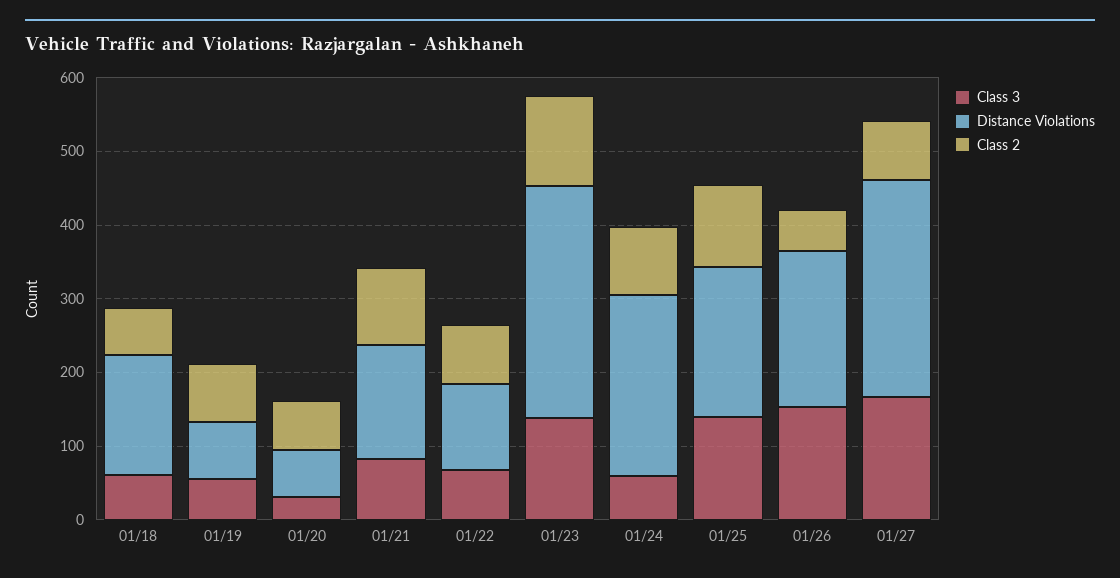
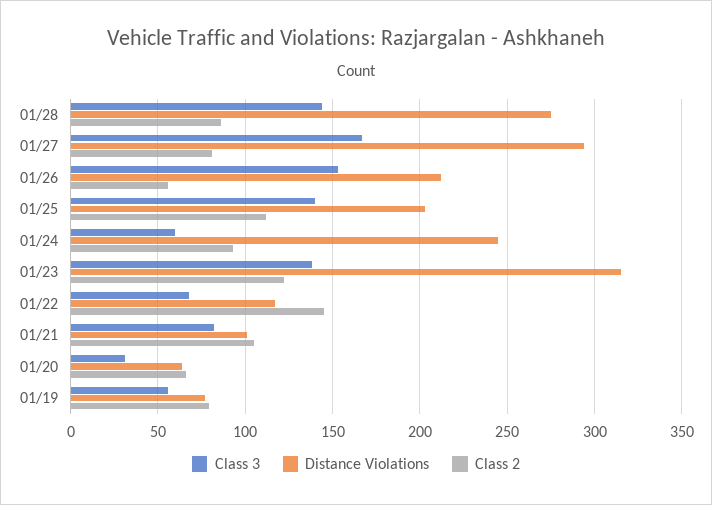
Class 3, 01/18: 60 -> none
Distance Violations, 01/18: 160 -> none
Class 2, 01/18: 60 -> none
Distance Violations, 01/21: 160 -> 100
Class 2, 01/22: 80 -> 145
Class 3, 01/28: none -> 145
Distance Violations, 01/28: none -> 275
Class 2, 01/28: none -> 85

